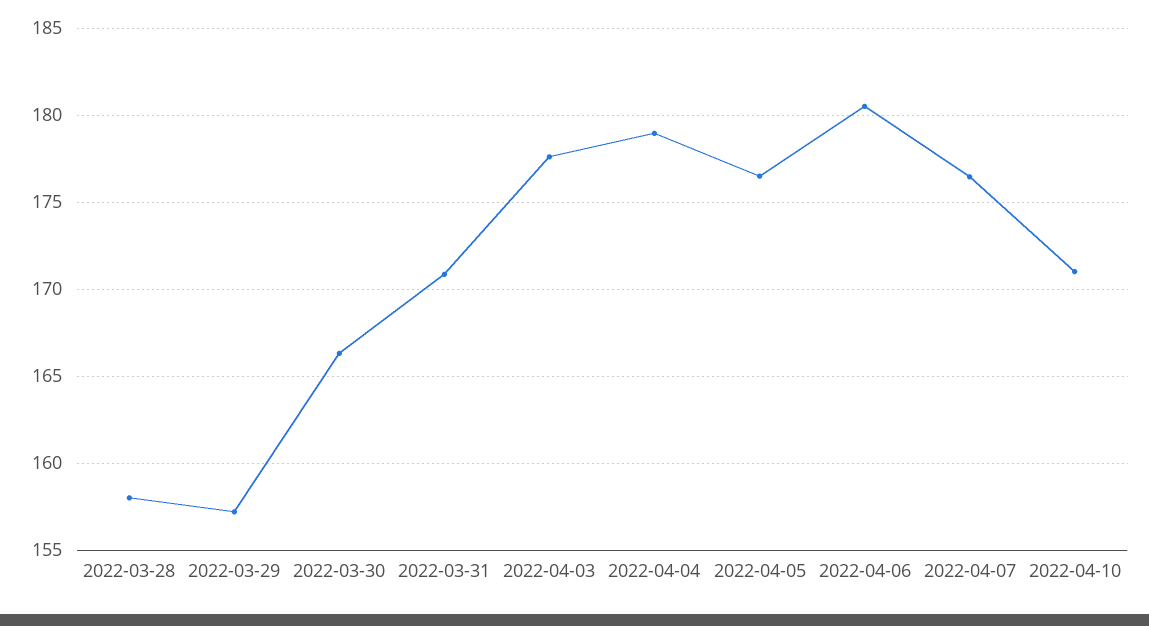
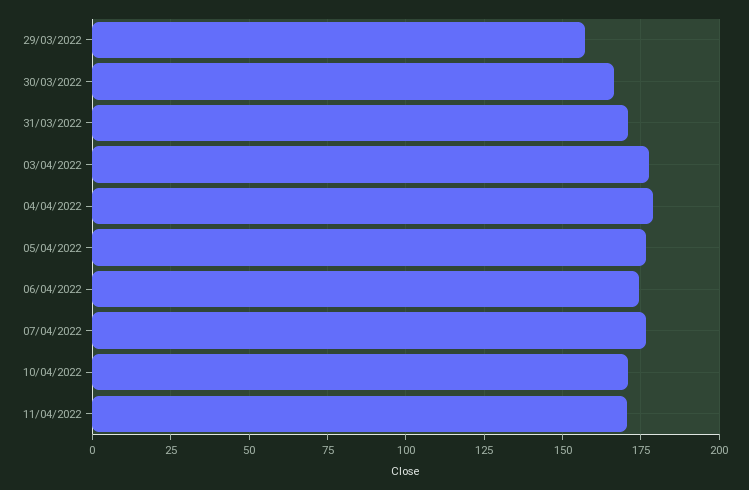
2022-03-28: 158 -> none
2022-04-06: 180.5 -> 175
11/04/2022: none -> 170

